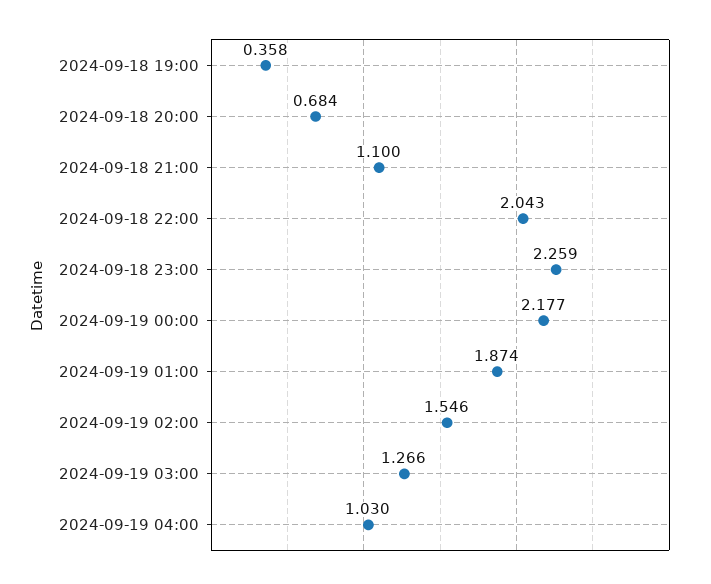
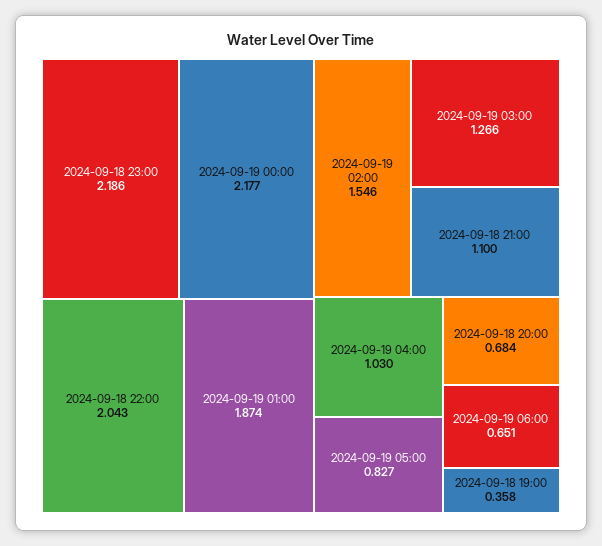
2024-09-18 23:00: 2.259 -> 2.186
2024-09-19 05:00: none -> 0.827
2024-09-19 06:00: none -> 0.651

